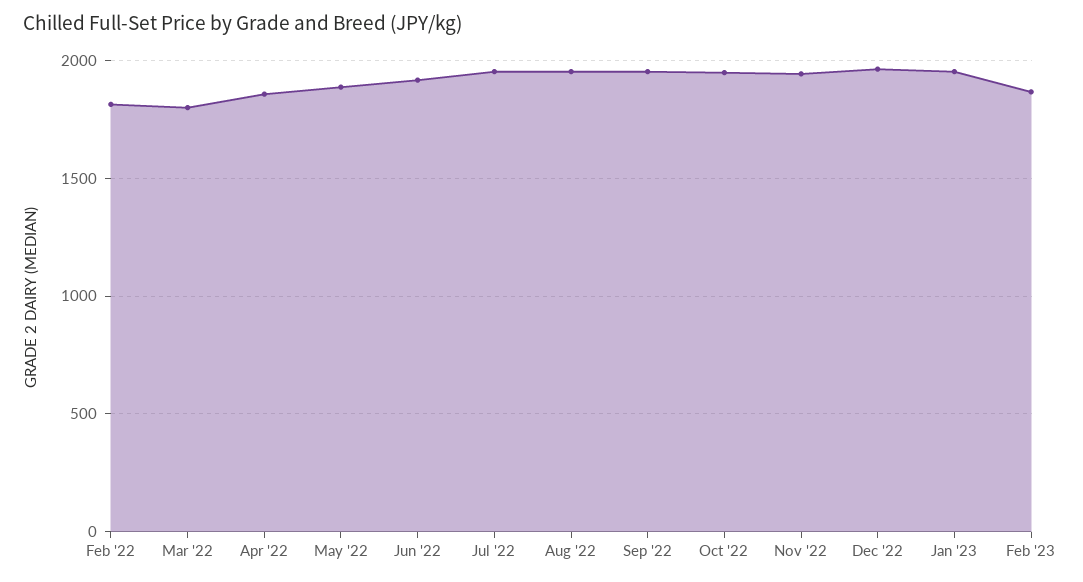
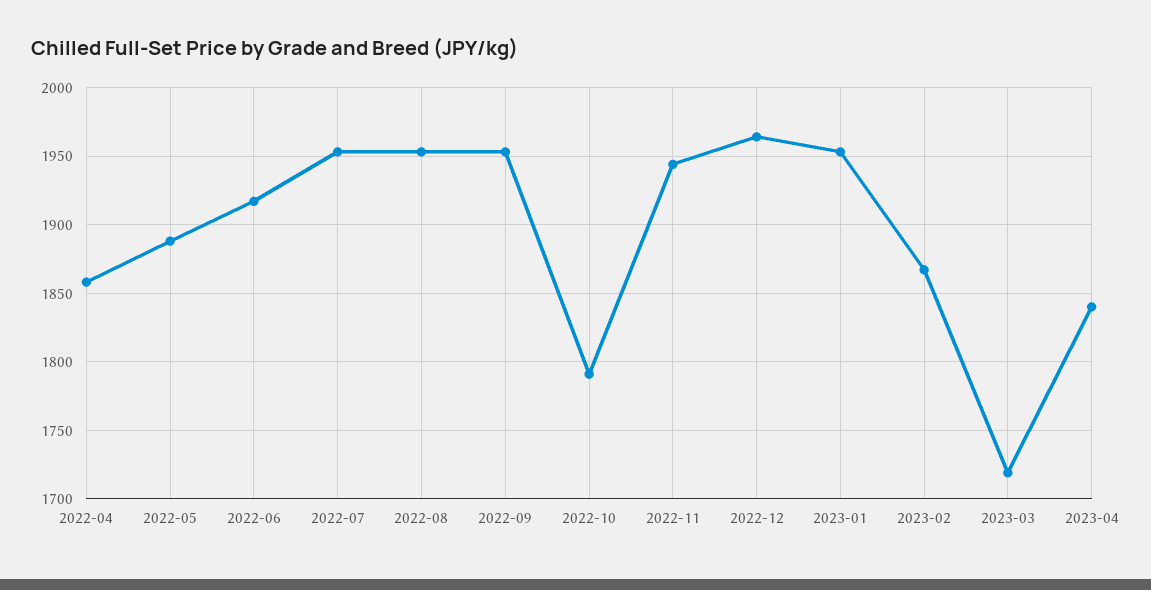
Feb '22: 1800 -> none
Mar '22: 1800 -> none
Oct '22: 1950 -> 1790
2023-03: none -> 1720
2023-04: none -> 1840

